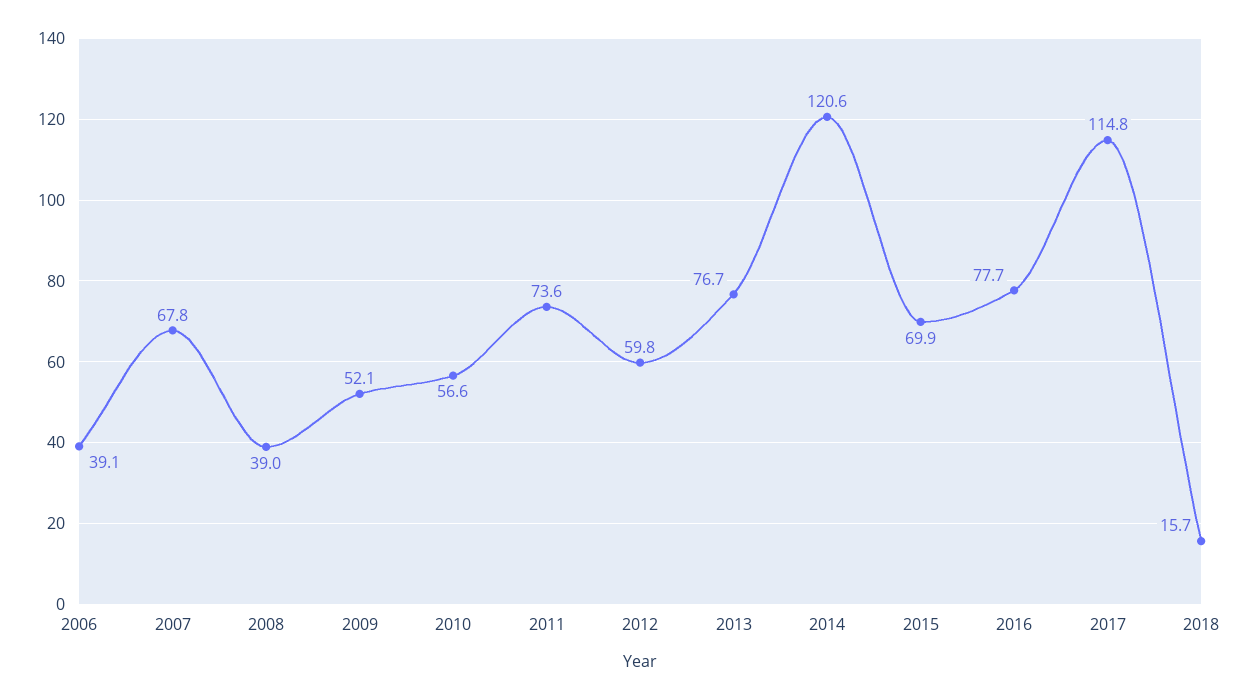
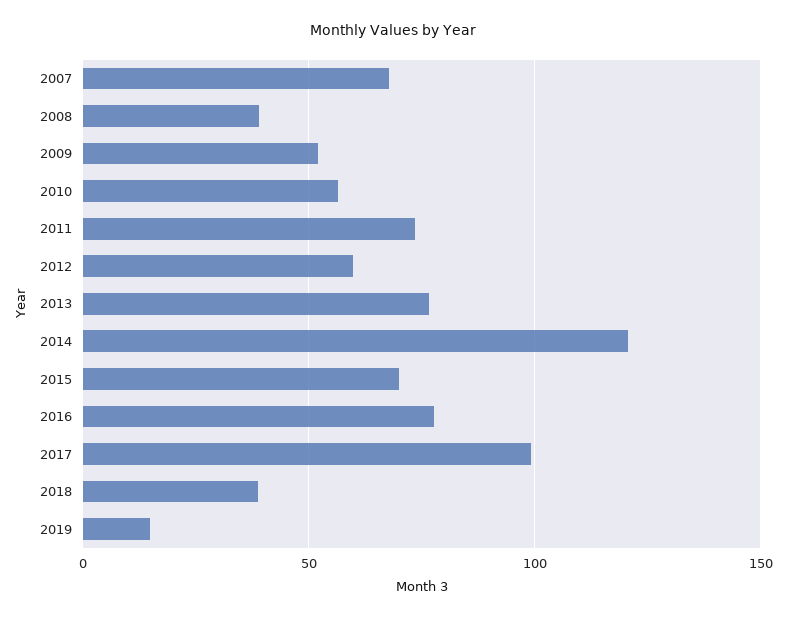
2006: 39.1 -> none
2017: 114.8 -> 100
2018: 15.7 -> 40
2019: none -> 15

